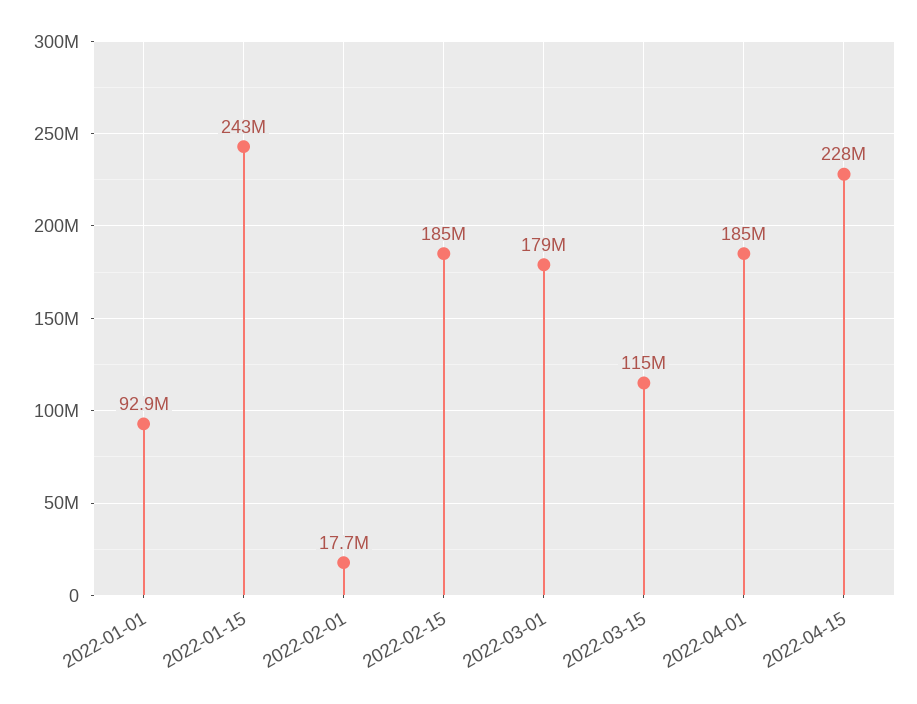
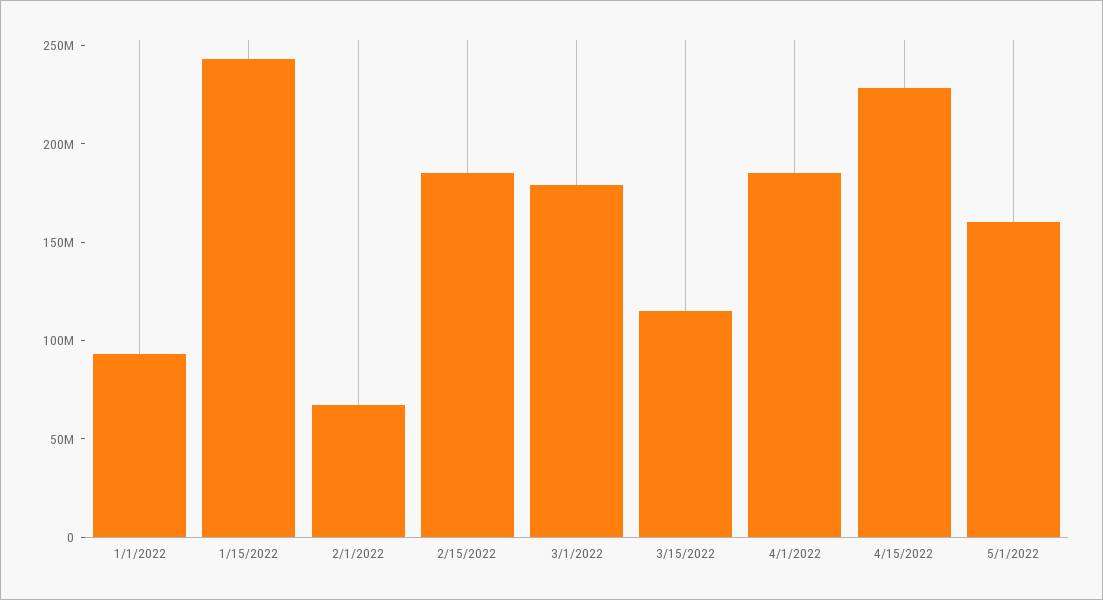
2022-02-01: 17700000 -> 70000000
5/1/2022: none -> 160000000

